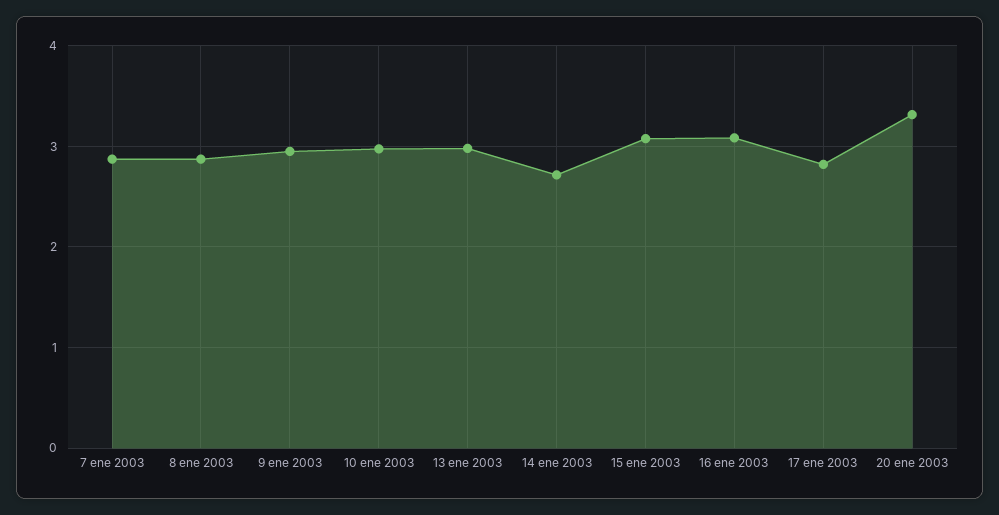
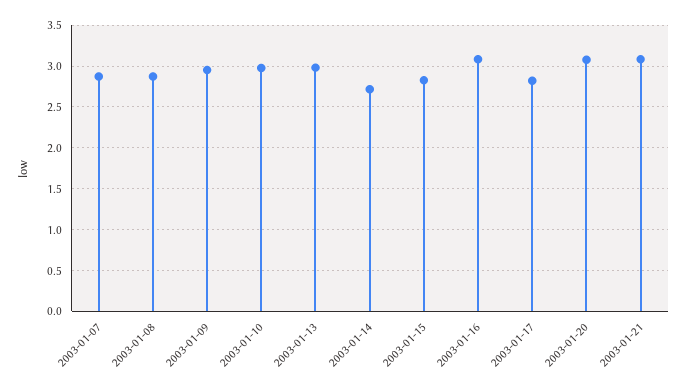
15 ene 2003: 3.1 -> 2.8
20 ene 2003: 3.3 -> 3.1
2003-01-21: none -> 3.1

